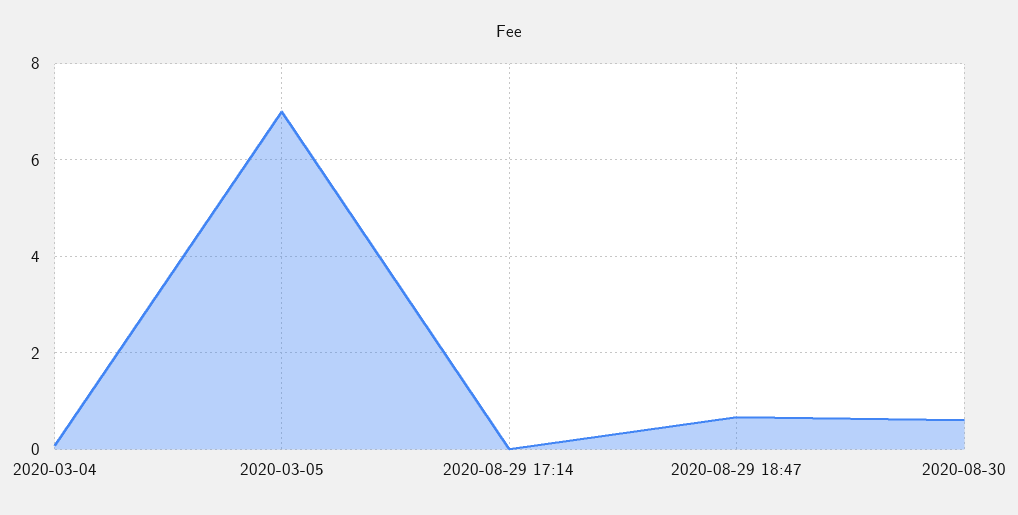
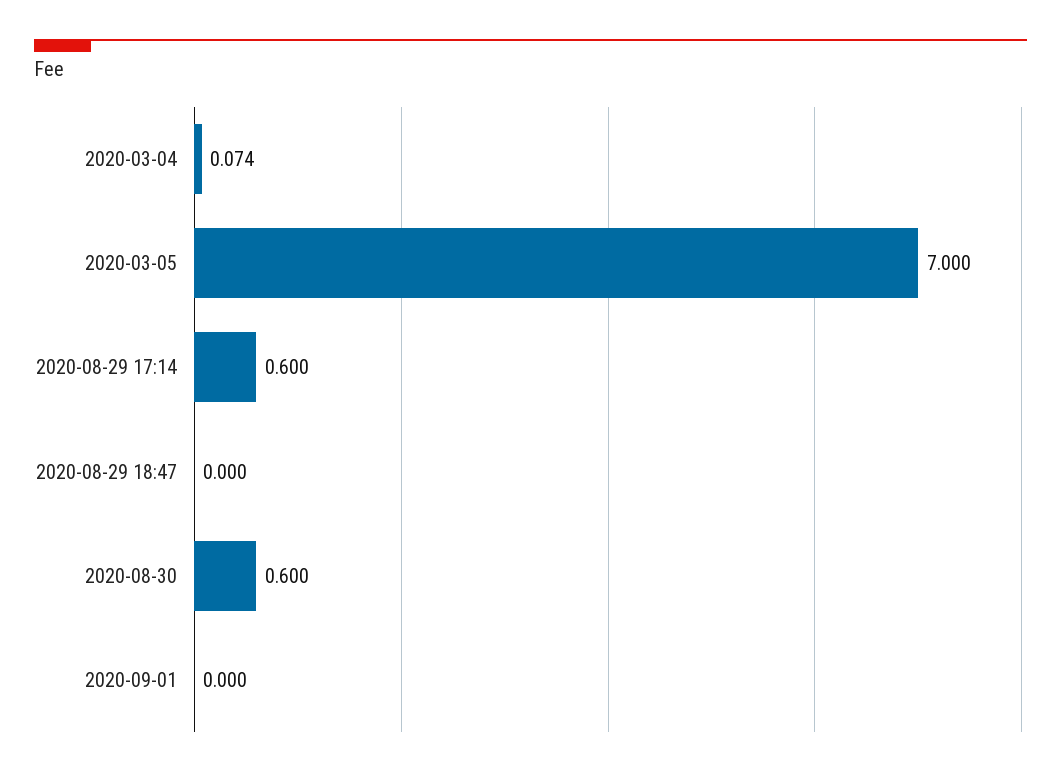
2020-08-29 17:14: 0 -> 0.6
2020-08-29 18:47: 0.6 -> 0
2020-09-01: none -> 0

